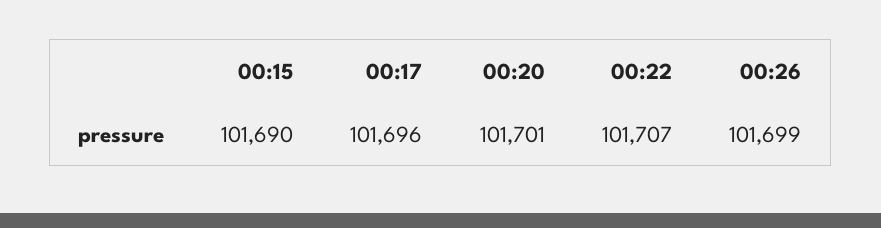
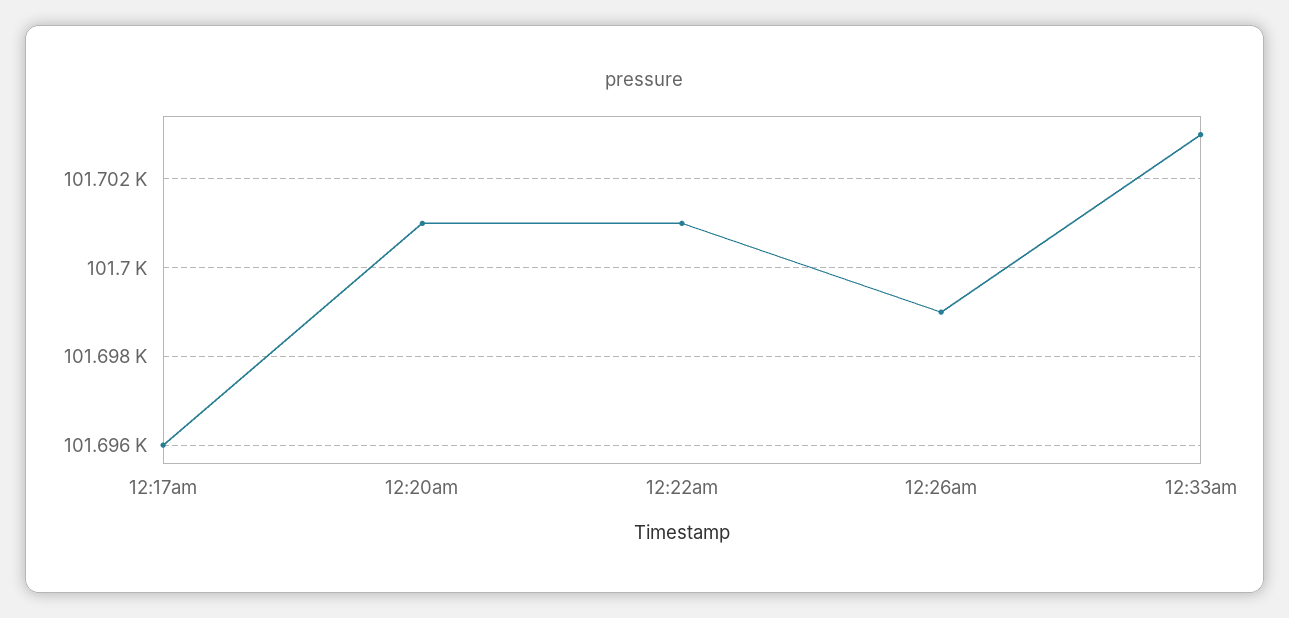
00:15: 101690 -> none
00:22: 101707 -> 101701
12:33am: none -> 101703

